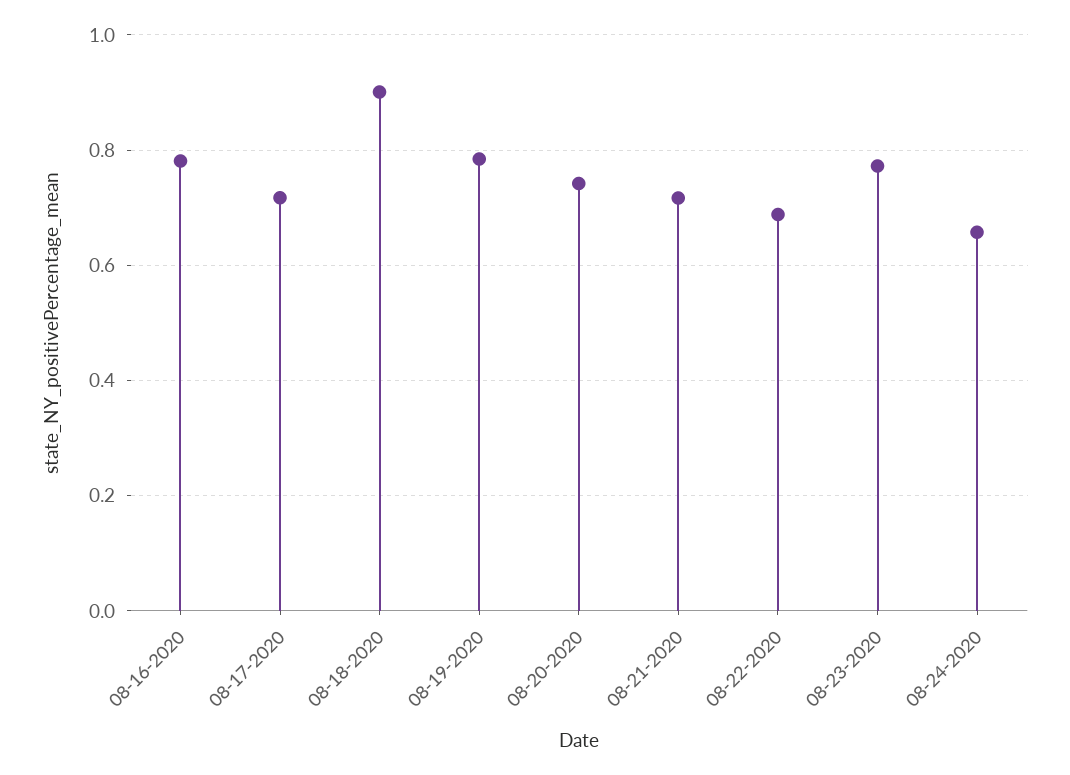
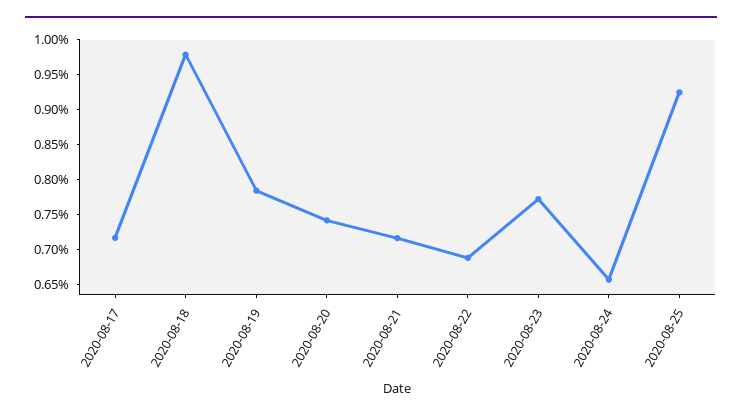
08-16-2020: 0.78 -> none
08-18-2020: 0.9 -> 0.975
2020-08-25: none -> 0.925

